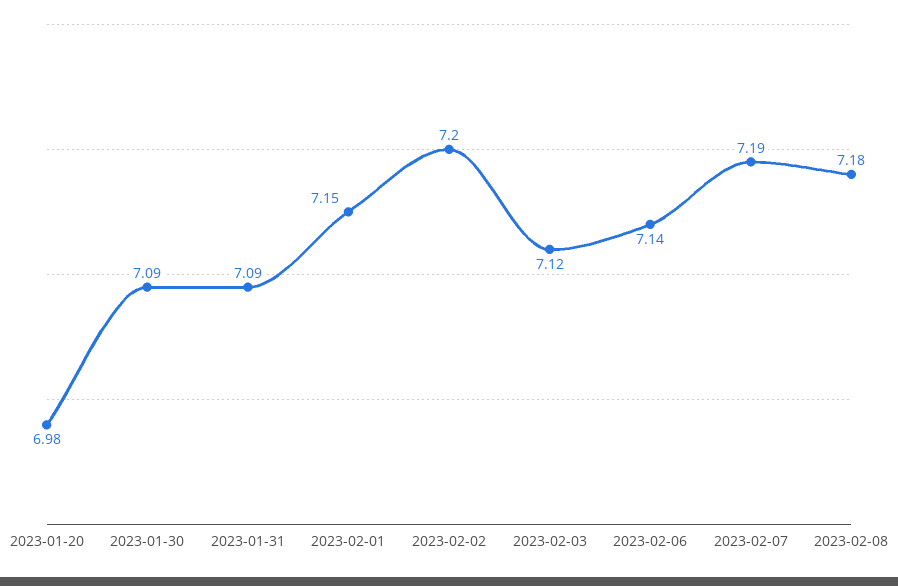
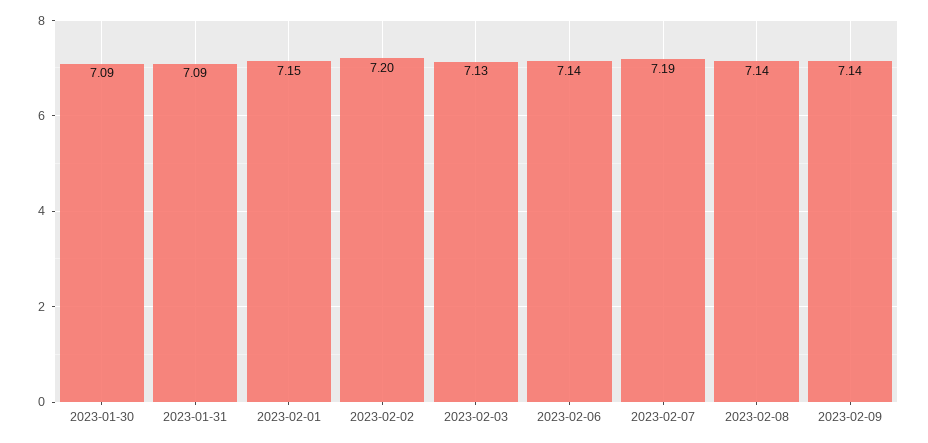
2023-01-20: 6.98 -> none
2023-02-03: 7.12 -> 7.13
2023-02-08: 7.18 -> 7.14
2023-02-09: none -> 7.14

